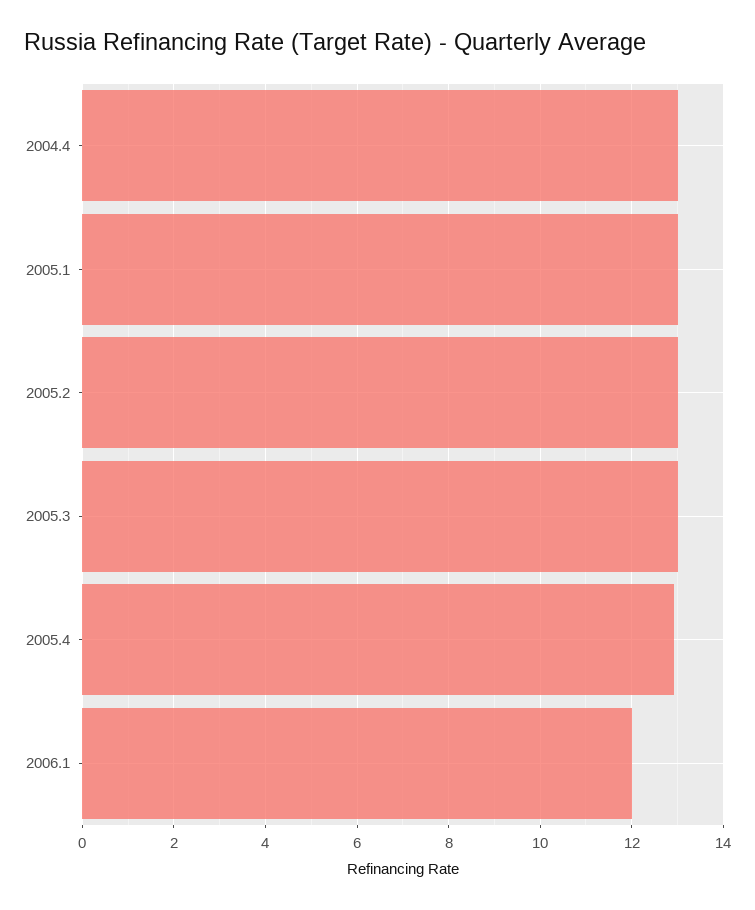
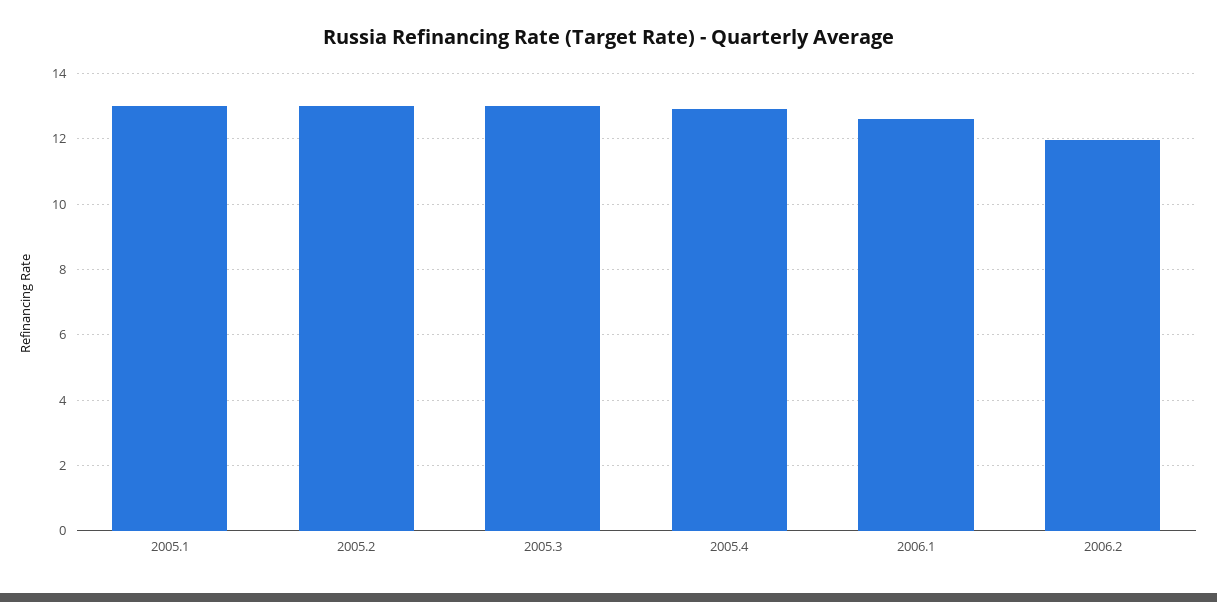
2004.4: 13 -> none
2006.1: 12 -> 12.6
2006.2: none -> 12

